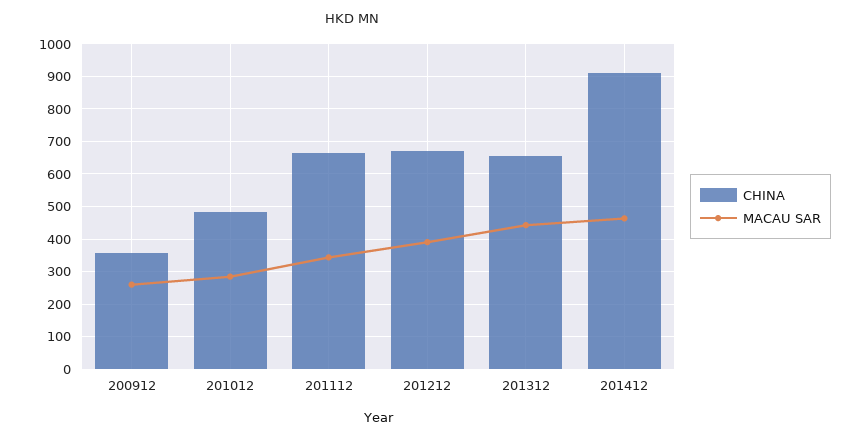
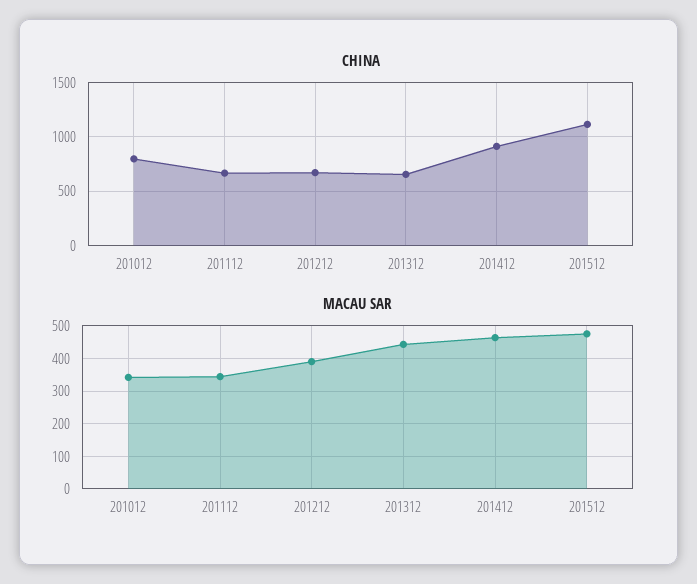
CHINA, 200912: 360 -> none
MACAU SAR, 200912: 260 -> none
CHINA, 201012: 480 -> 800
MACAU SAR, 201012: 280 -> 340
CHINA, 201512: none -> 1100
MACAU SAR, 201512: none -> 480

